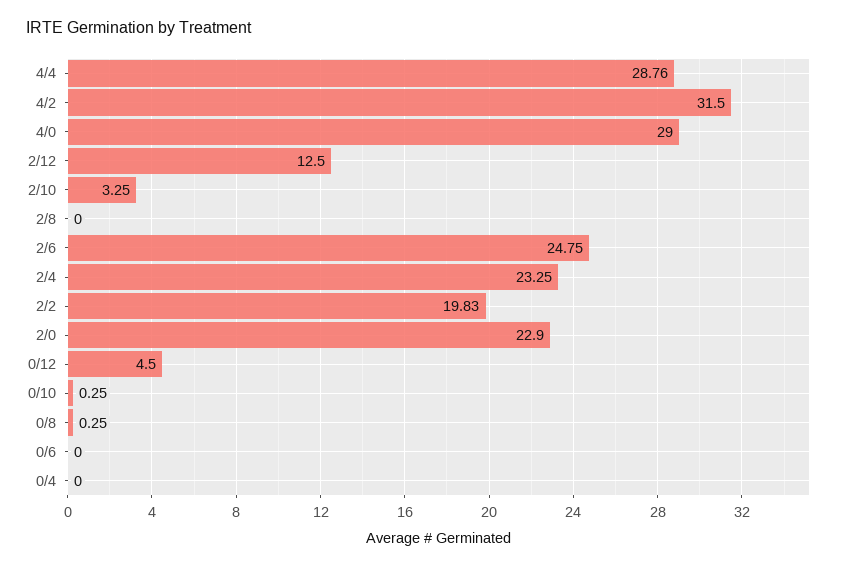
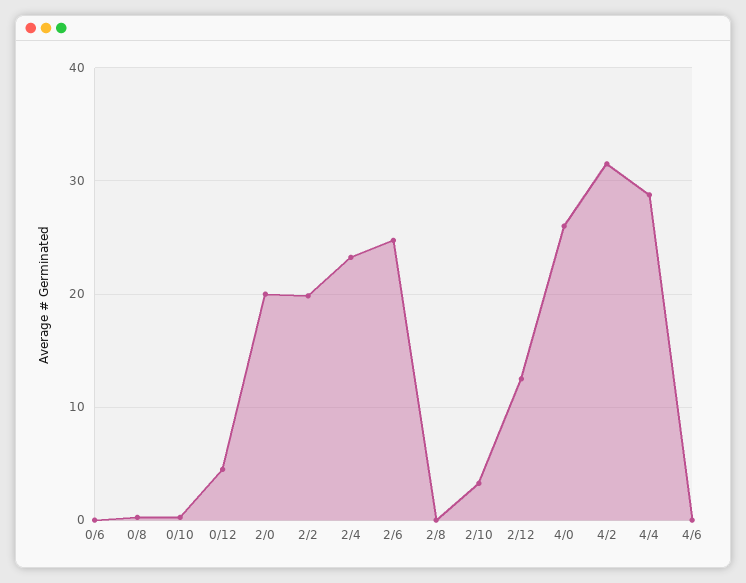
4/0: 29 -> 26
2/0: 22.9 -> 20
0/4: 0 -> none
4/6: none -> 0

